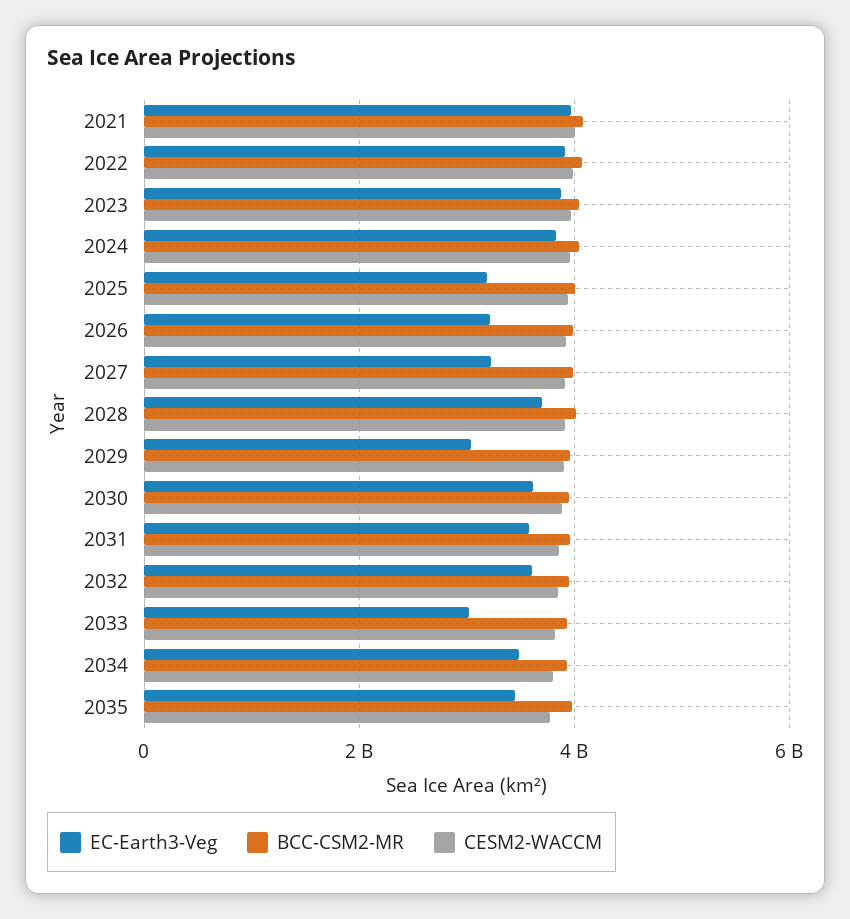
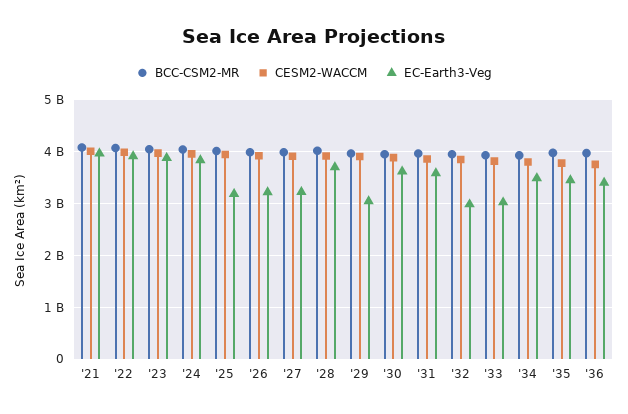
EC-Earth3-Veg, 2032: 3600000000 -> 3000000000
BCC-CSM2-MR, '36: none -> 4000000000
CESM2-WACCM, '36: none -> 3800000000
EC-Earth3-Veg, '36: none -> 3400000000

